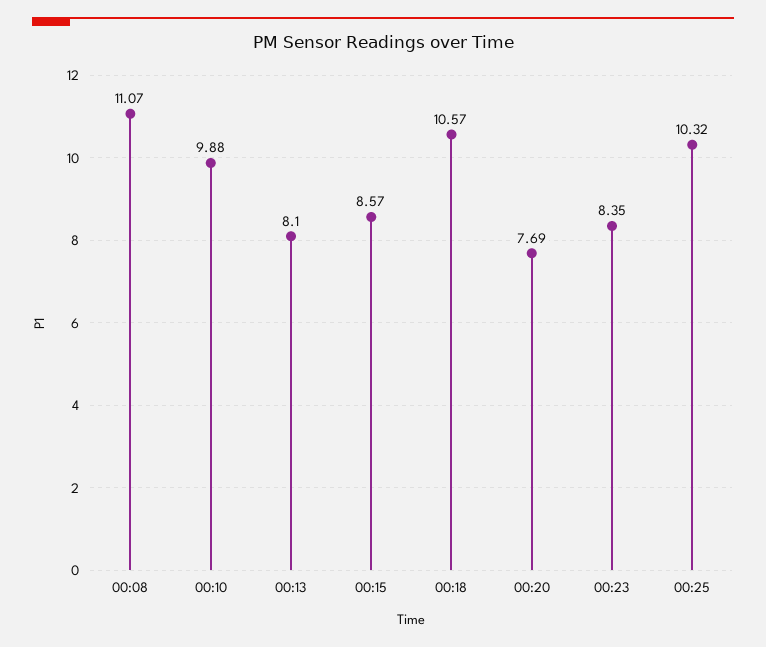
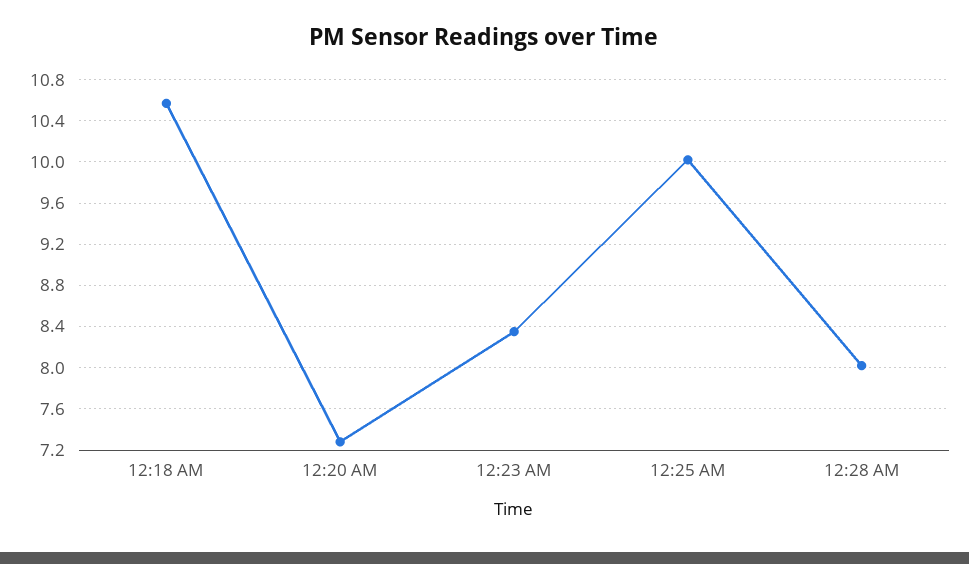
00:08: 11.07 -> none
00:10: 9.88 -> none
00:13: 8.1 -> none
00:15: 8.57 -> none
00:20: 7.69 -> 7.3
00:25: 10.32 -> 10
12:28 AM: none -> 8

